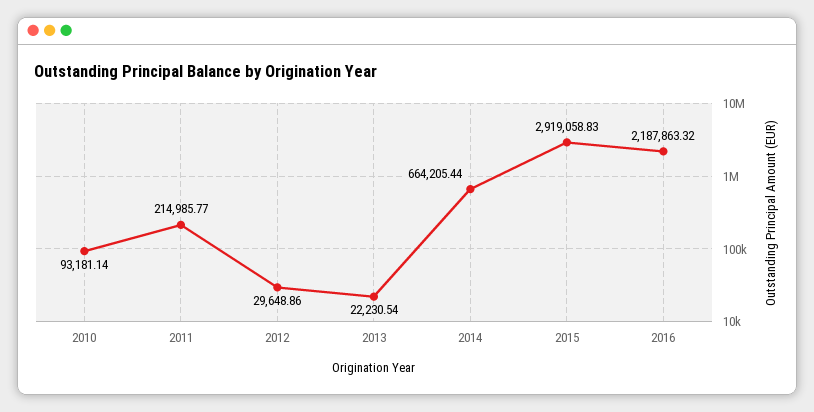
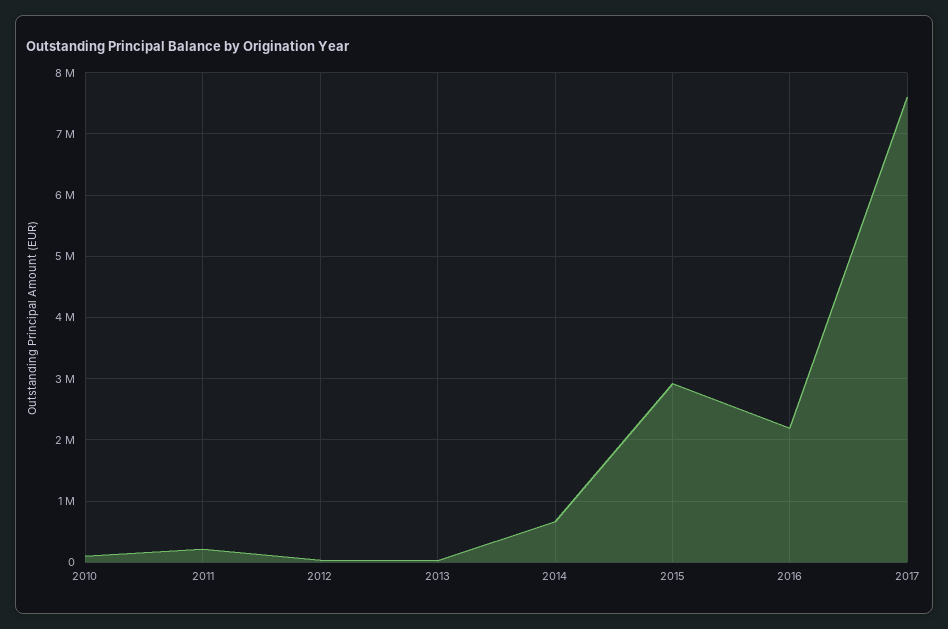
2017: none -> 7600000

